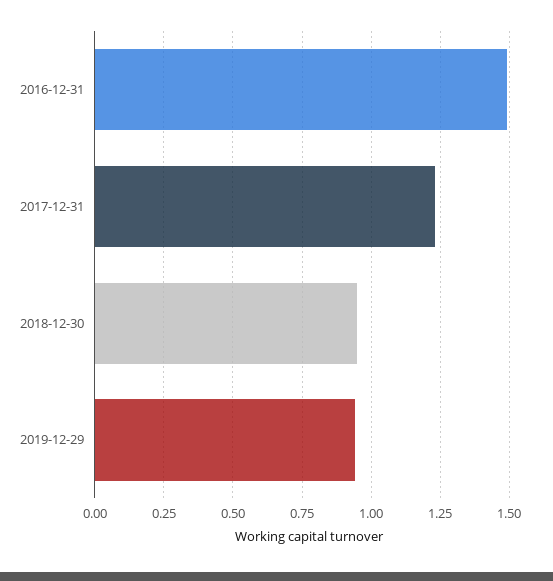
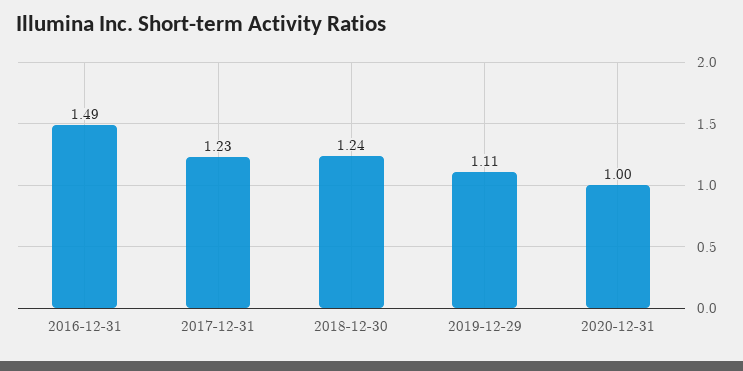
2018-12-30: 0.95 -> 1.24
2019-12-29: 0.95 -> 1.11
2020-12-31: none -> 1

